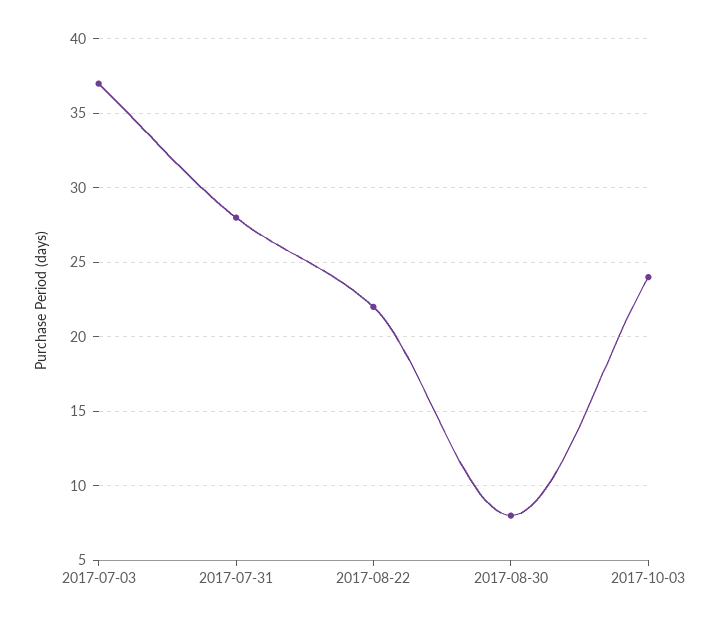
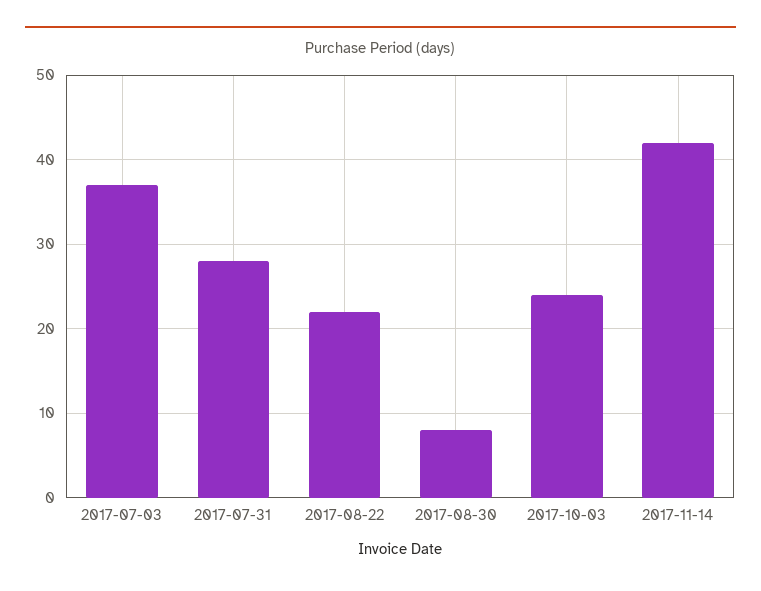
2017-11-14: none -> 42

